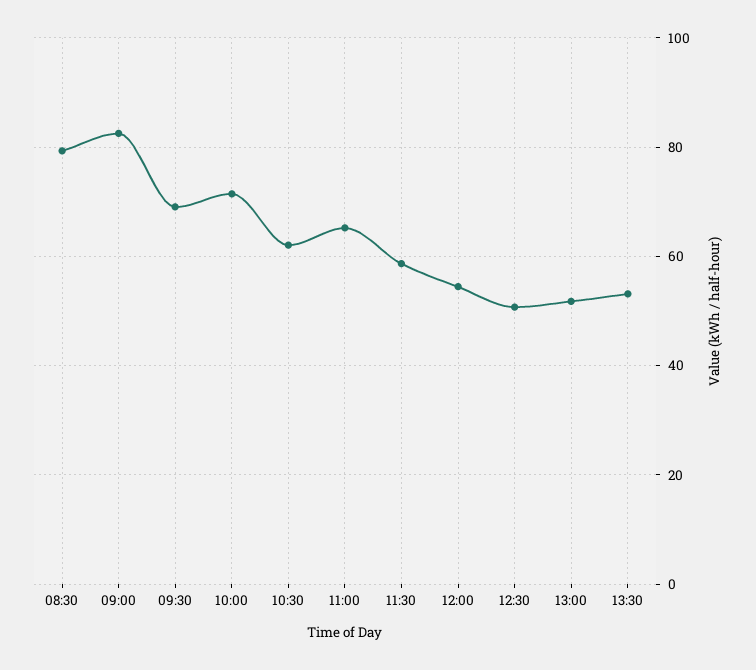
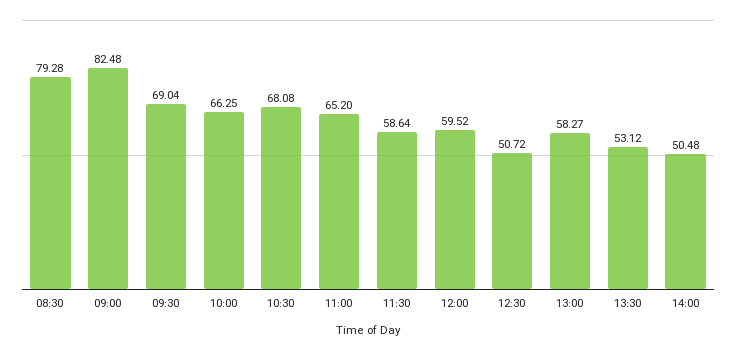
10:00: 72 -> 66.25
10:30: 62 -> 68.08
12:00: 54 -> 59.52
13:00: 52 -> 58.27
14:00: none -> 50.48

